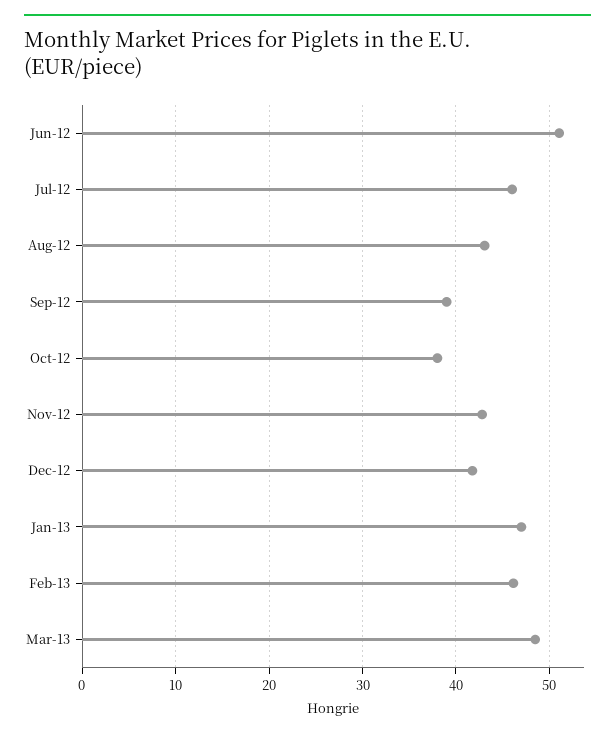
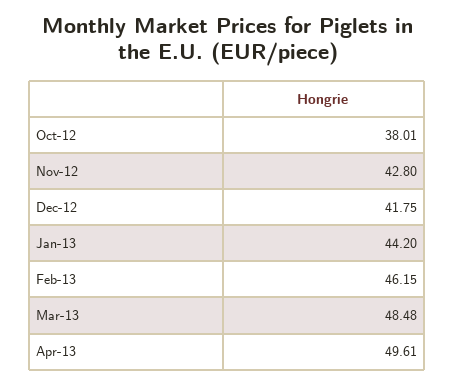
Jun-12: 51 -> none
Jul-12: 46 -> none
Aug-12: 43 -> none
Sep-12: 39 -> none
Jan-13: 47 -> 44.2
Apr-13: none -> 49.61

